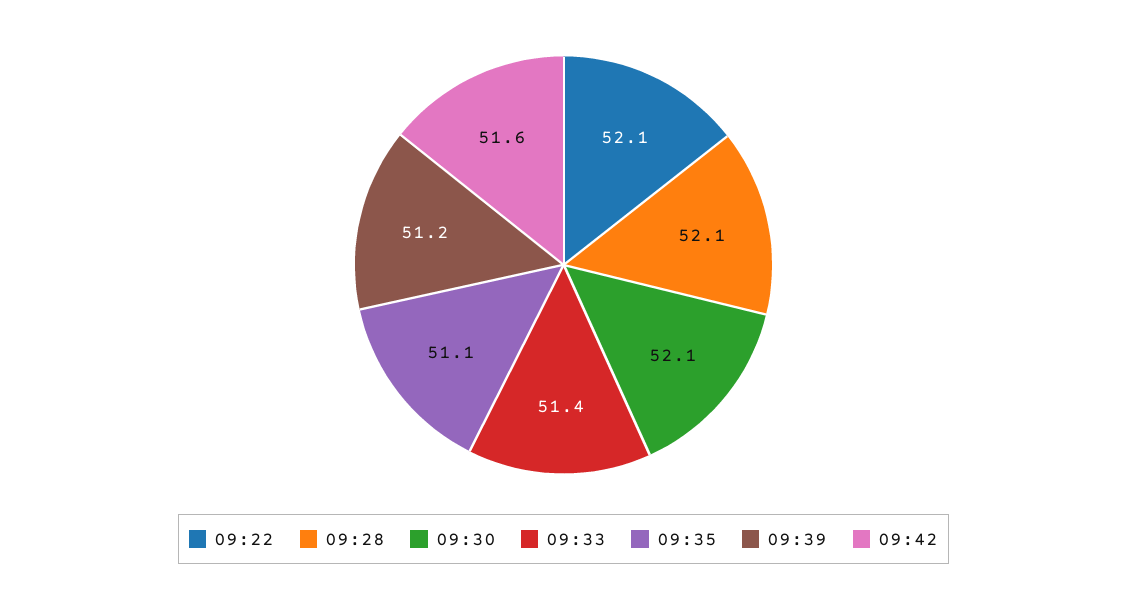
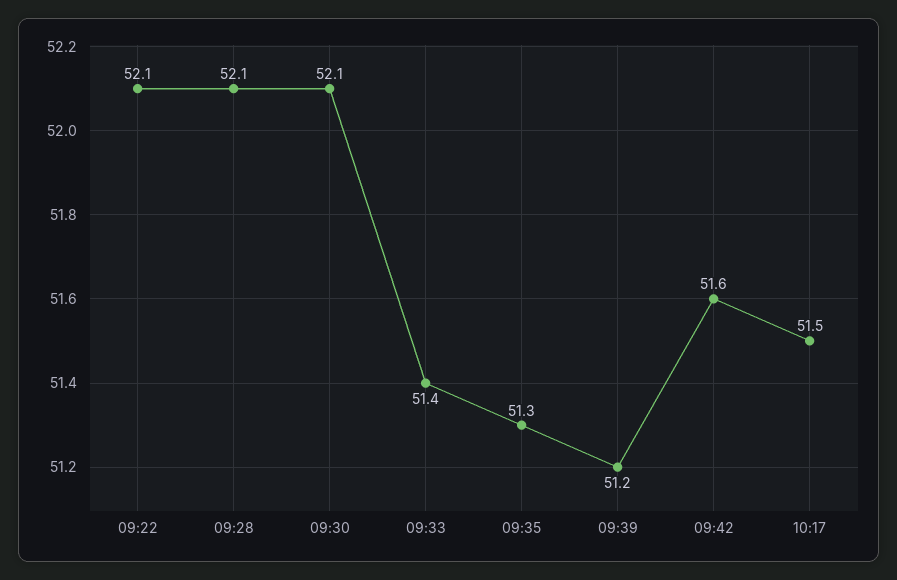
09:35: 51.1 -> 51.3
10:17: none -> 51.5

